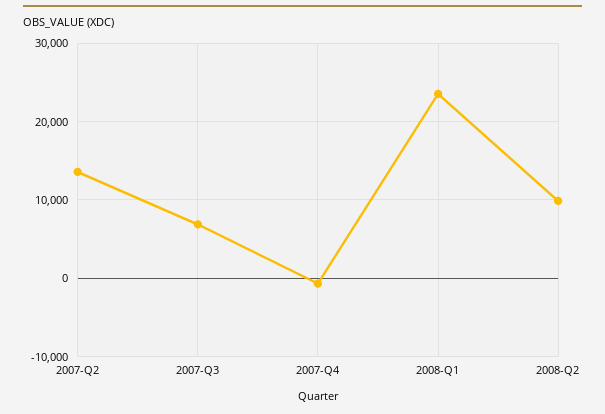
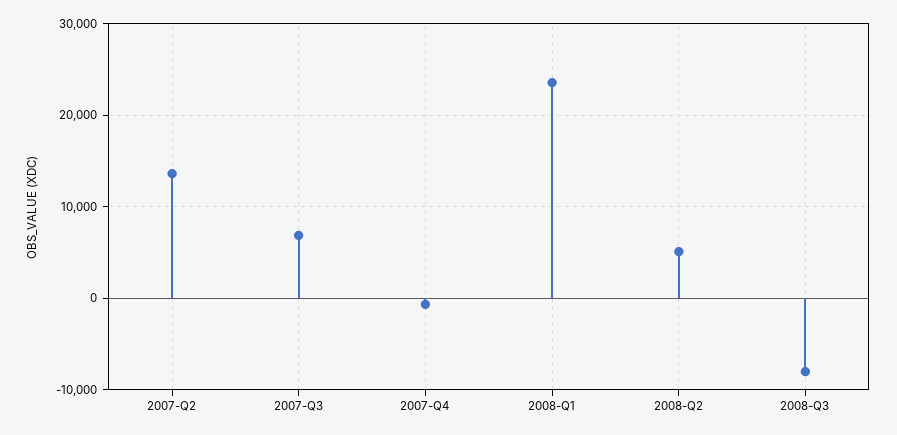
2008-Q2: 10000 -> 5000
2008-Q3: none -> -8000

